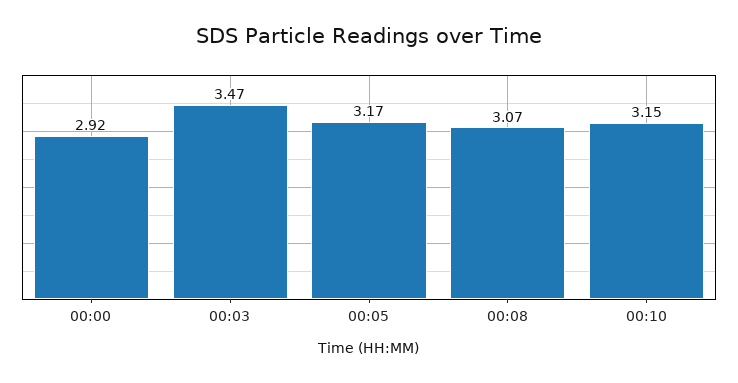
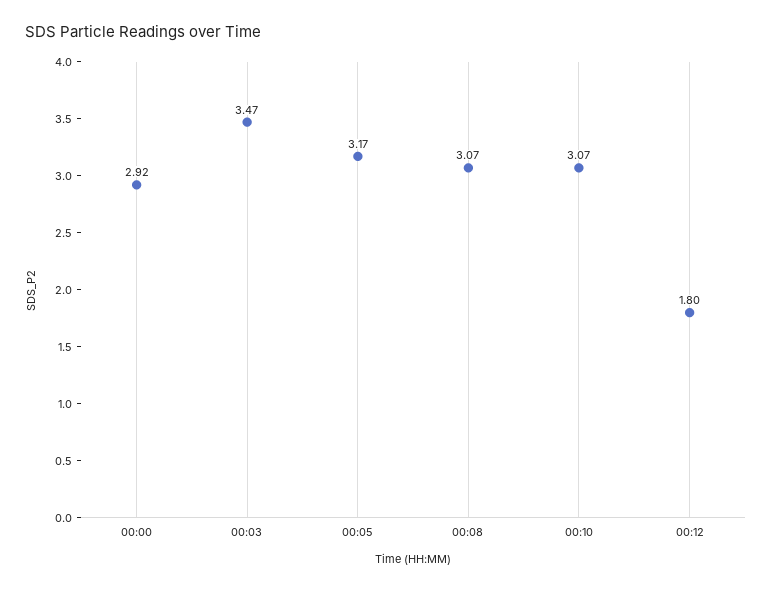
00:10: 3.15 -> 3.07
00:12: none -> 1.8

